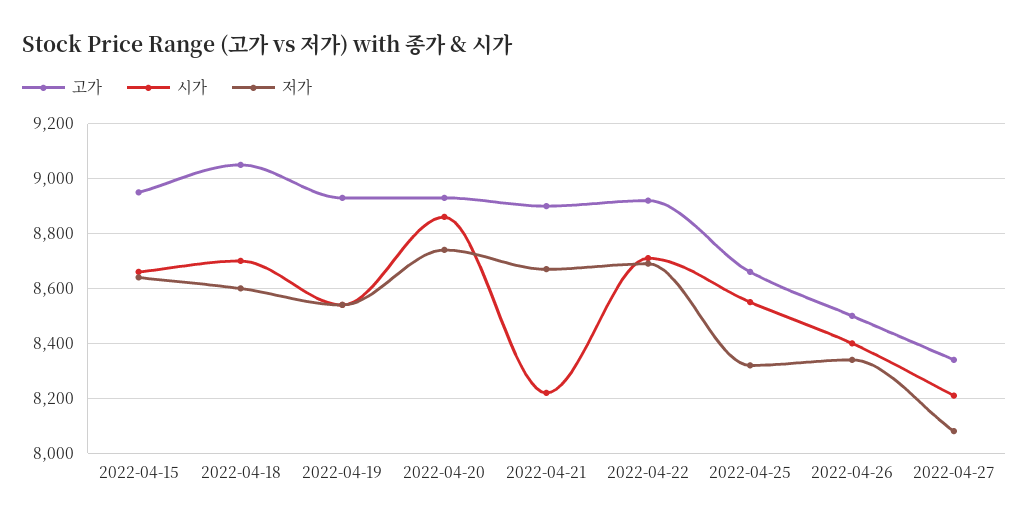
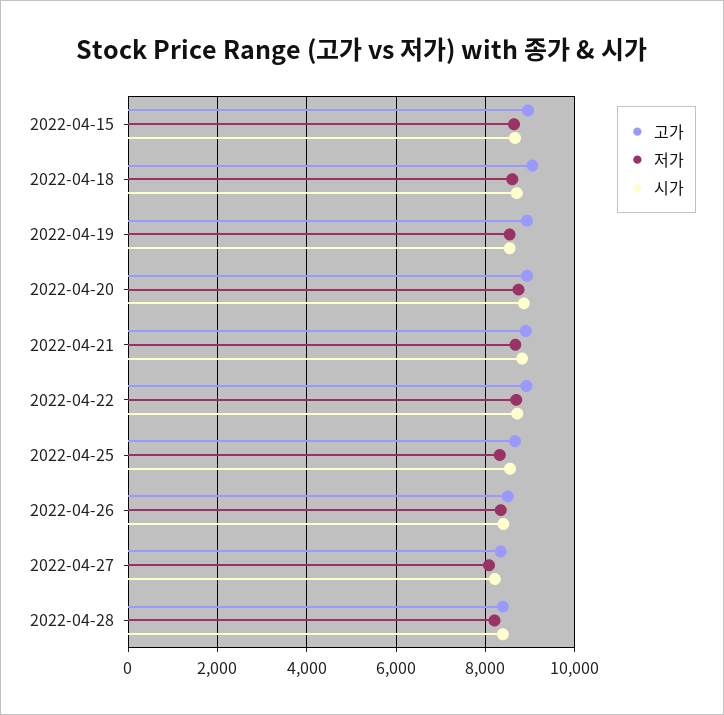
시가, 2022-04-21: 8225 -> 8800
고가, 2022-04-28: none -> 8400
저가, 2022-04-28: none -> 8200
시가, 2022-04-28: none -> 8400

